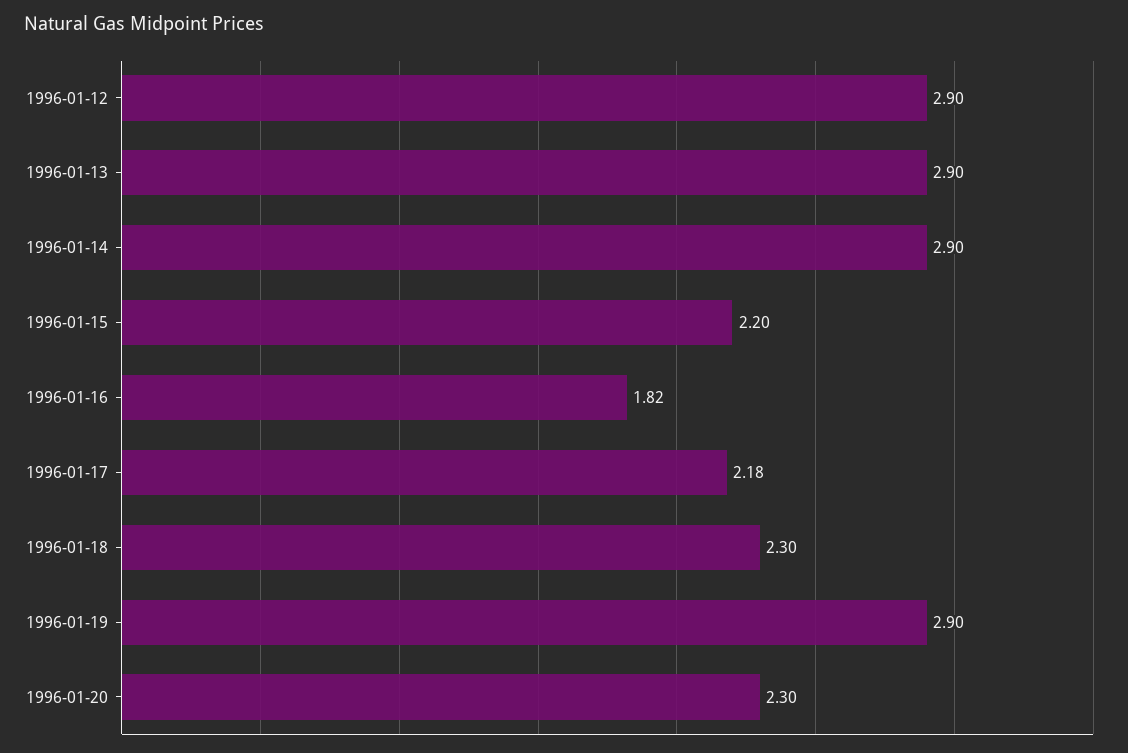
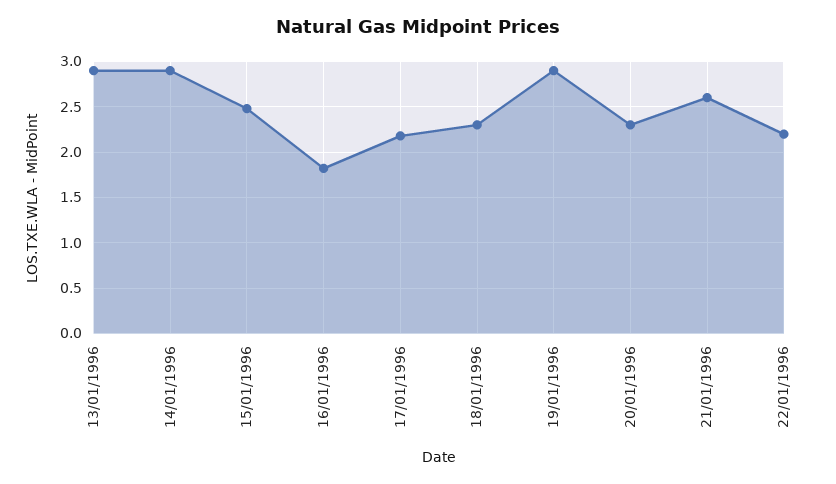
1996-01-12: 2.9 -> none
1996-01-15: 2.2 -> 2.5
21/01/1996: none -> 2.6
22/01/1996: none -> 2.2

